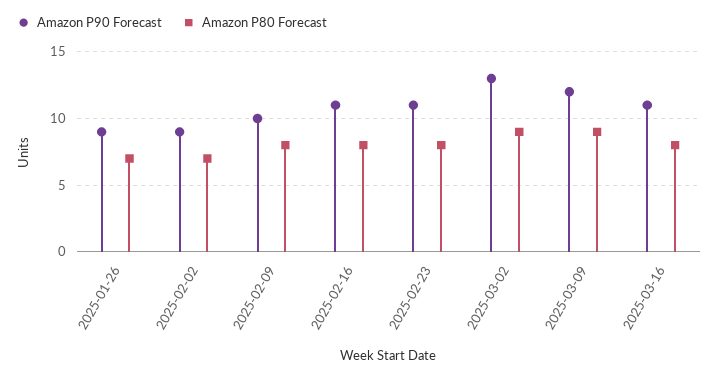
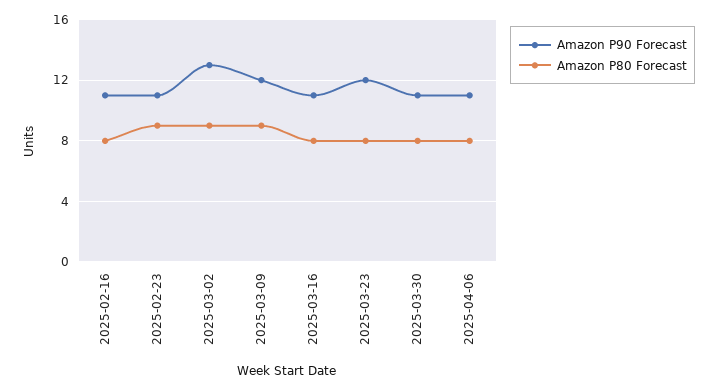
Amazon P90 Forecast, 2025-01-26: 9 -> none
Amazon P80 Forecast, 2025-01-26: 7 -> none
Amazon P90 Forecast, 2025-02-02: 9 -> none
Amazon P80 Forecast, 2025-02-02: 7 -> none
Amazon P90 Forecast, 2025-02-09: 10 -> none
Amazon P80 Forecast, 2025-02-09: 8 -> none
Amazon P80 Forecast, 2025-02-23: 8 -> 9
Amazon P90 Forecast, 2025-03-23: none -> 12
Amazon P80 Forecast, 2025-03-23: none -> 8
Amazon P90 Forecast, 2025-03-30: none -> 11
Amazon P80 Forecast, 2025-03-30: none -> 8
Amazon P90 Forecast, 2025-04-06: none -> 11
Amazon P80 Forecast, 2025-04-06: none -> 8

